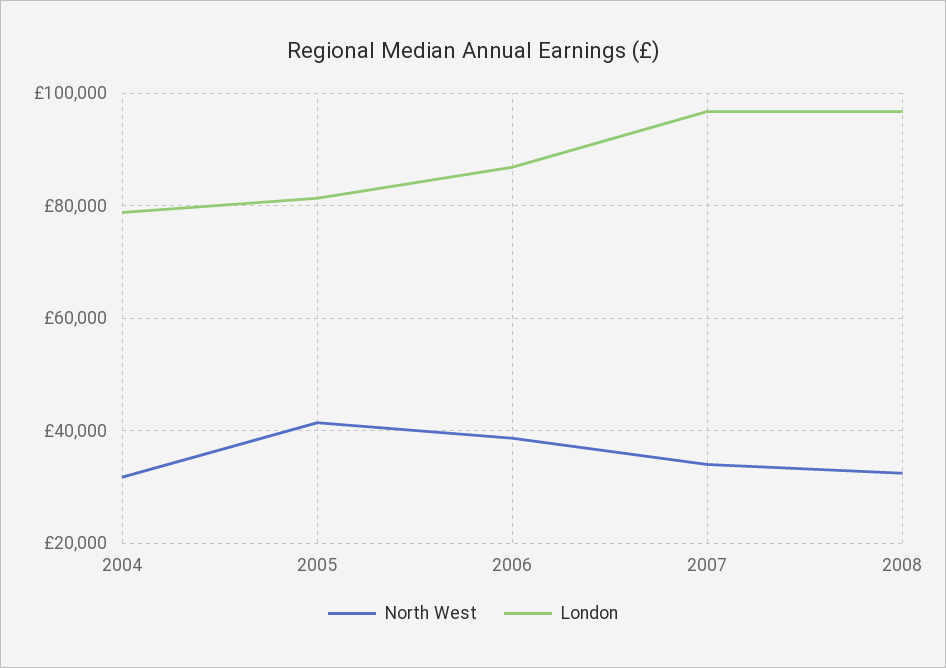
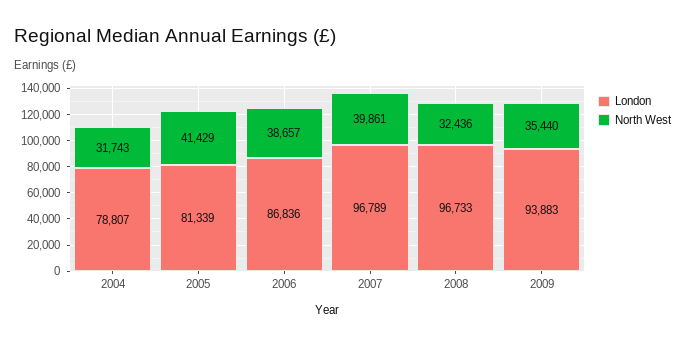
North West, 2007: 34000 -> 39861
London, 2009: none -> 93883
North West, 2009: none -> 35440

